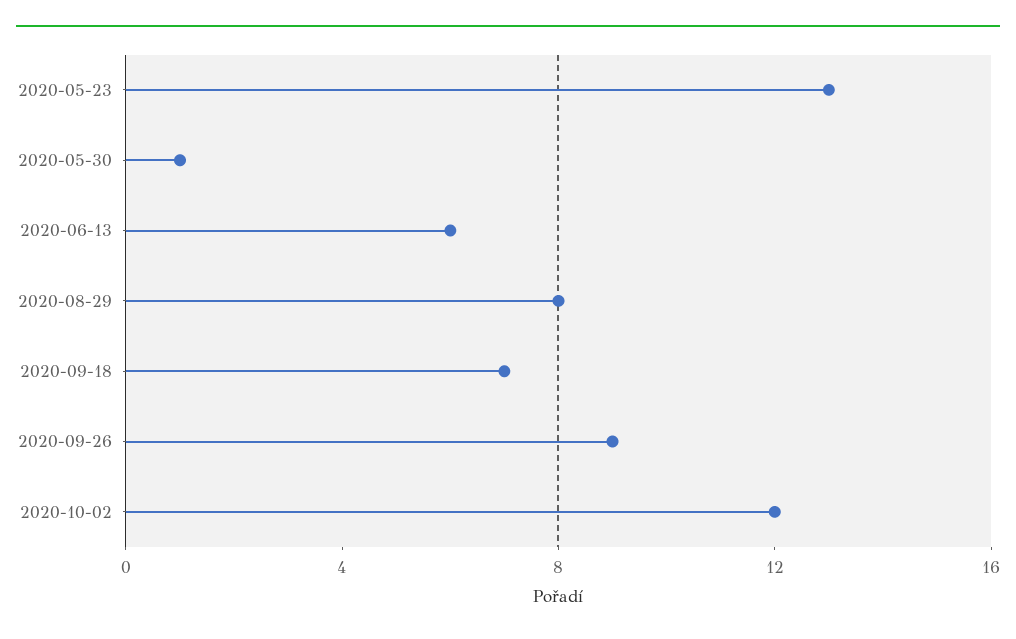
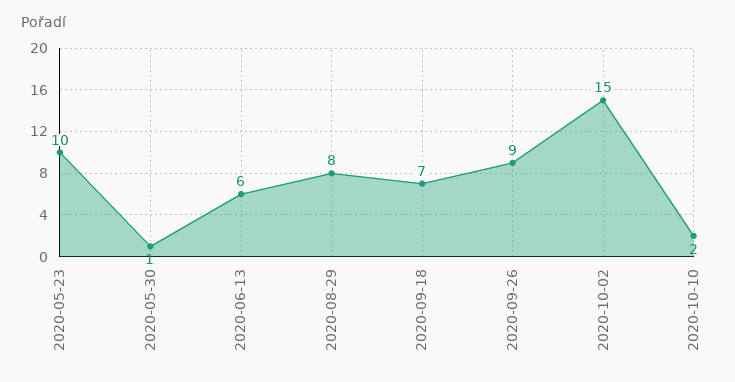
2020-05-23: 13 -> 10
2020-10-02: 12 -> 15
2020-10-10: none -> 2

